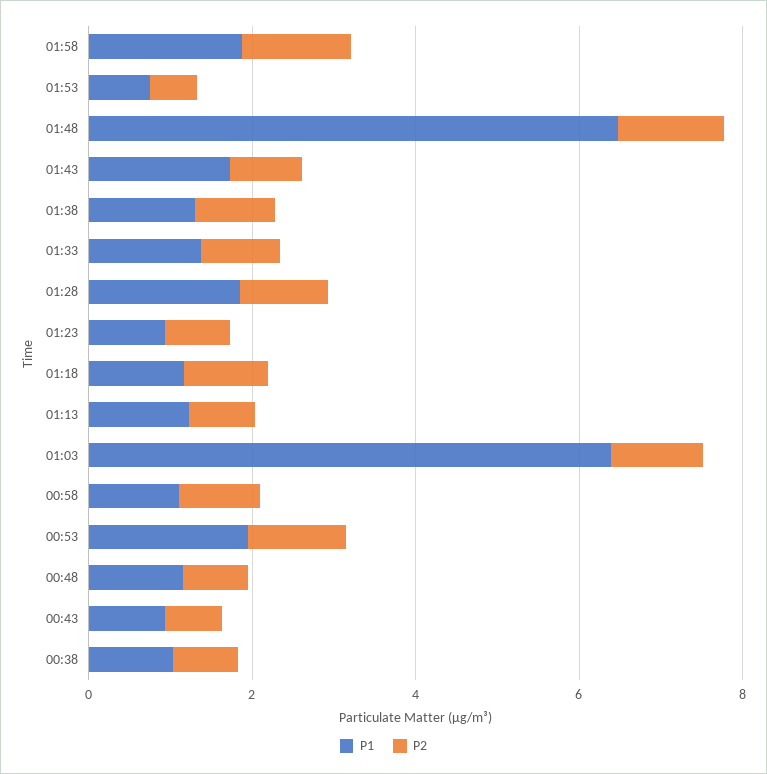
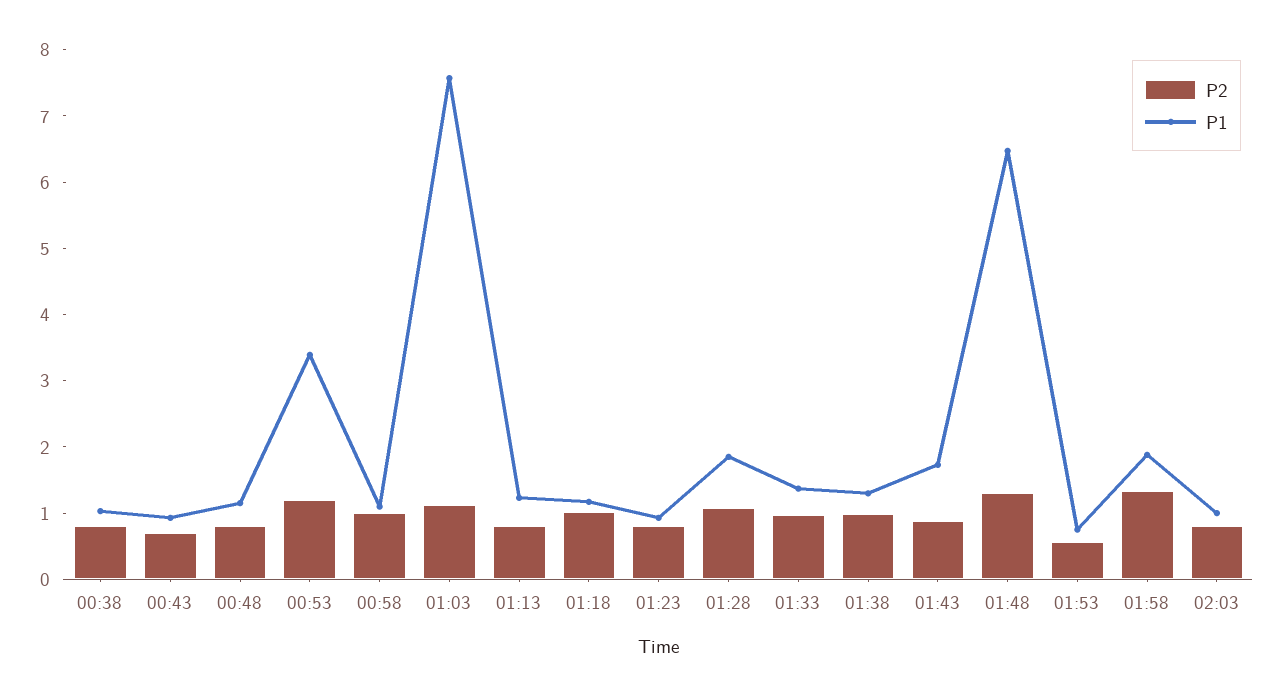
P1, 01:03: 6.5 -> 7.6
P1, 00:53: 2 -> 3.4
P2, 02:03: none -> 0.8
P1, 02:03: none -> 1

